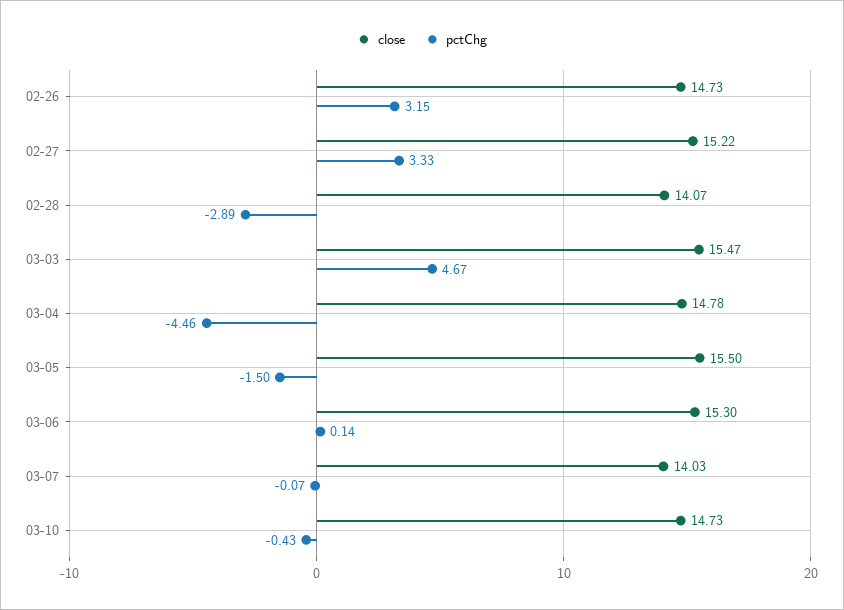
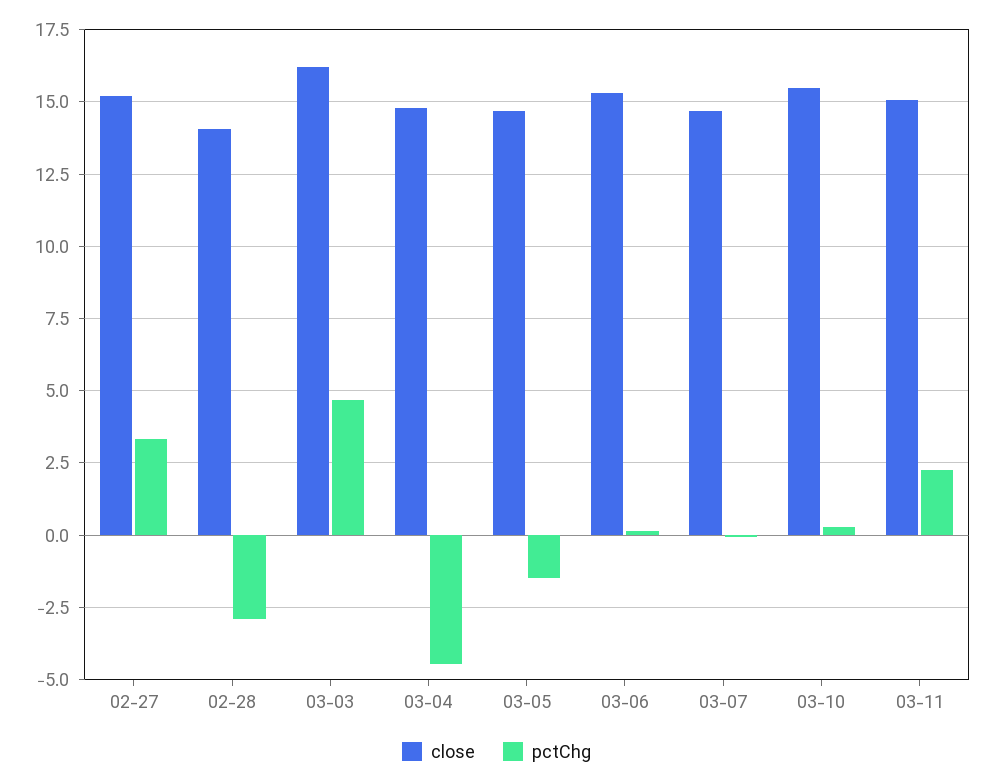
close, 02-26: 14.73 -> none
pctChg, 02-26: 3.15 -> none
close, 03-03: 15.47 -> 16.25
close, 03-05: 15.5 -> 14.75
close, 03-07: 14.03 -> 14.75
close, 03-10: 14.73 -> 15.5
pctChg, 03-10: -0.43 -> 0.25
close, 03-11: none -> 15
pctChg, 03-11: none -> 2.25

